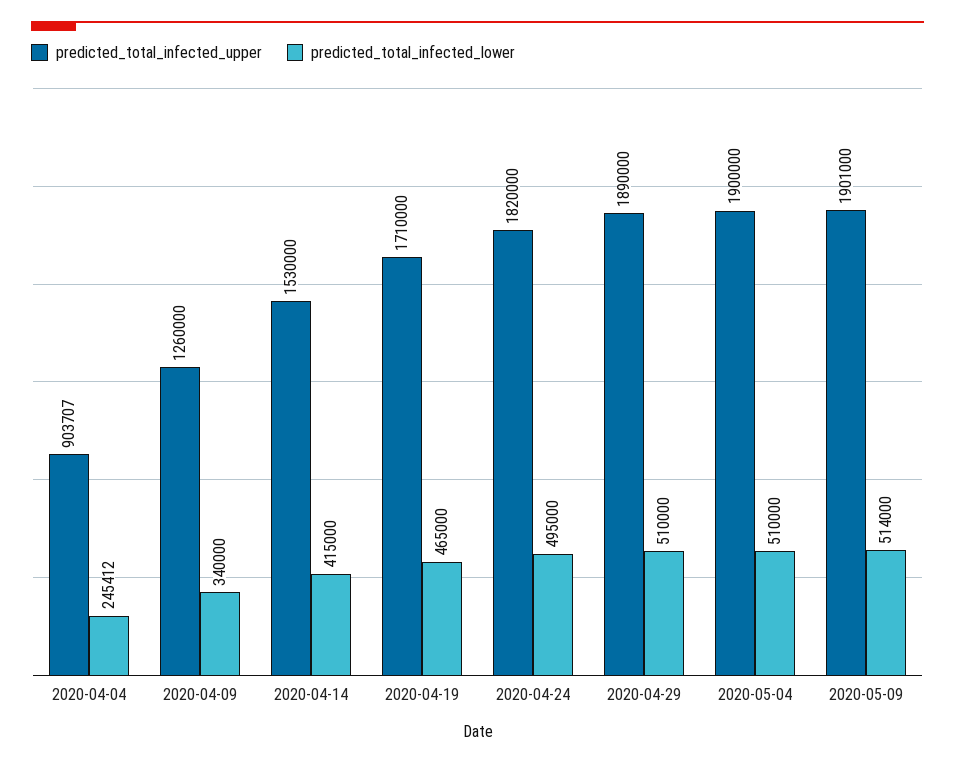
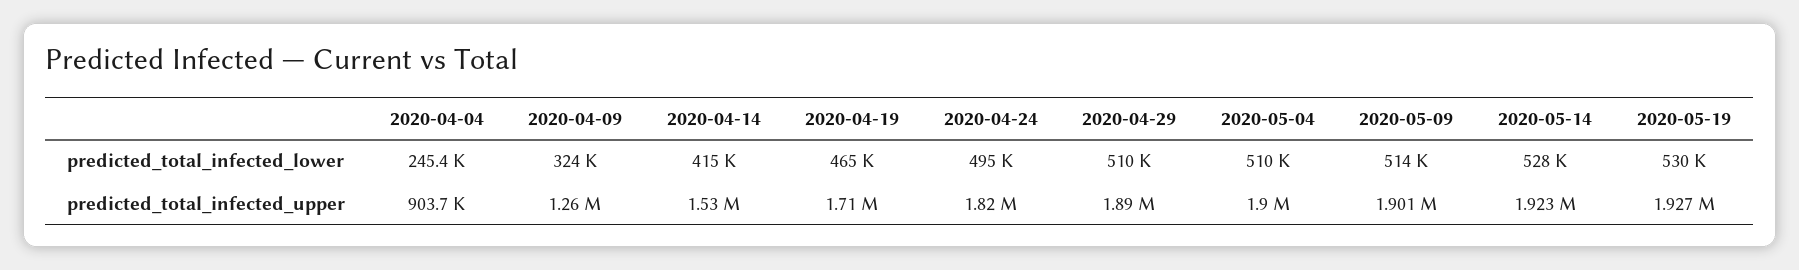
predicted_total_infected_lower, 2020-04-09: 340000 -> 324000
predicted_total_infected_lower, 2020-05-14: none -> 528000
predicted_total_infected_lower, 2020-05-19: none -> 530000
predicted_total_infected_upper, 2020-05-14: none -> 1923000
predicted_total_infected_upper, 2020-05-19: none -> 1927000

